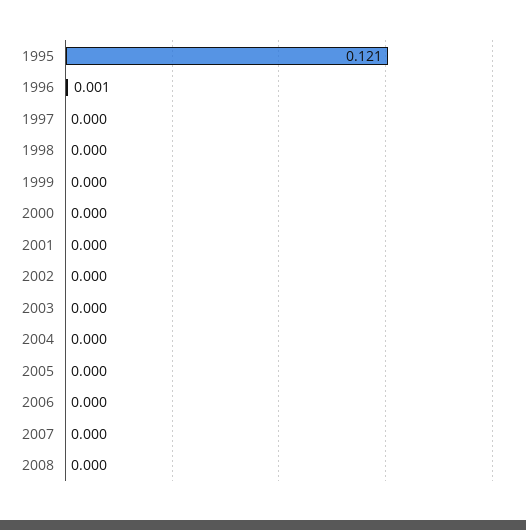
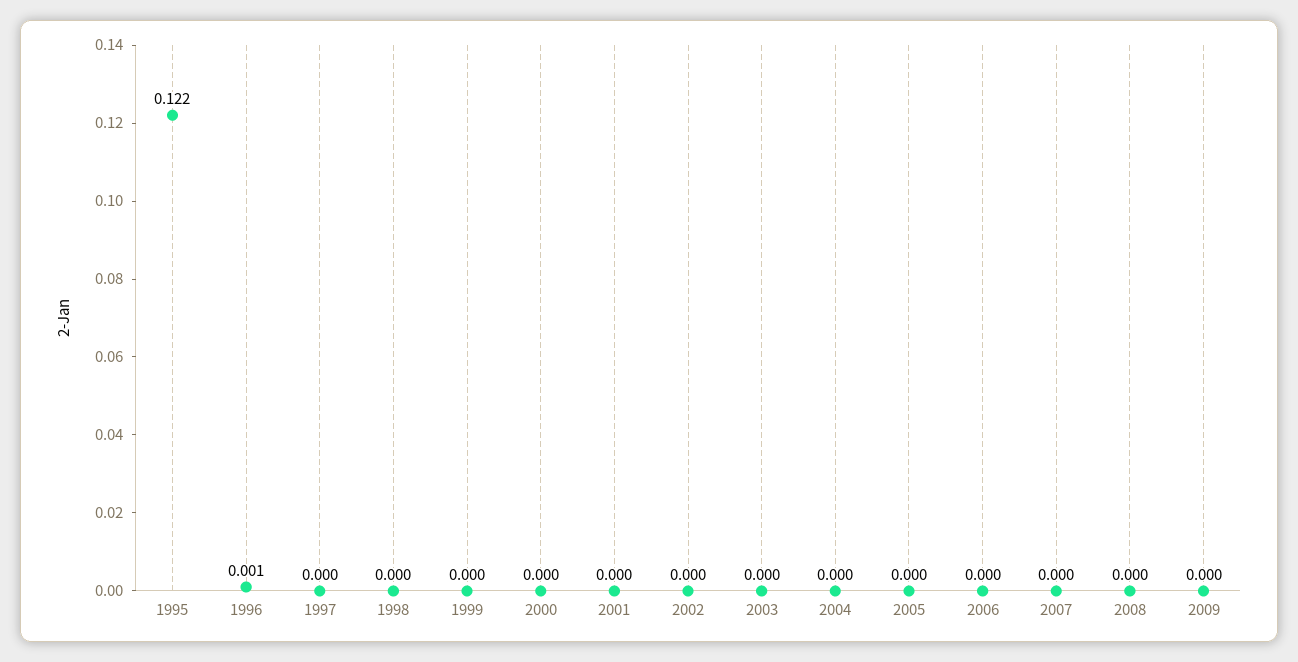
1995: 0.121 -> 0.122
2009: none -> 0

